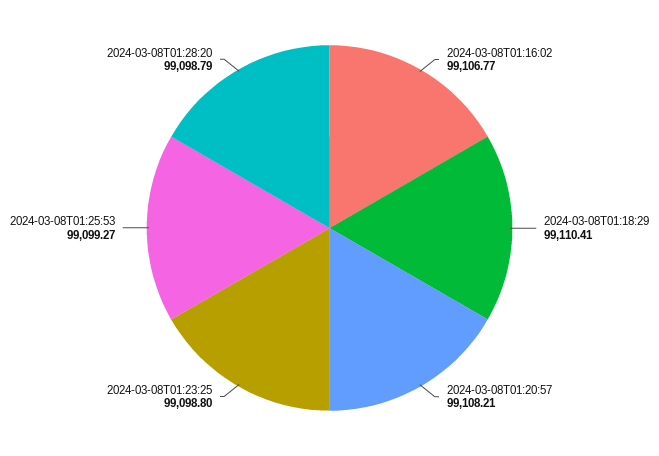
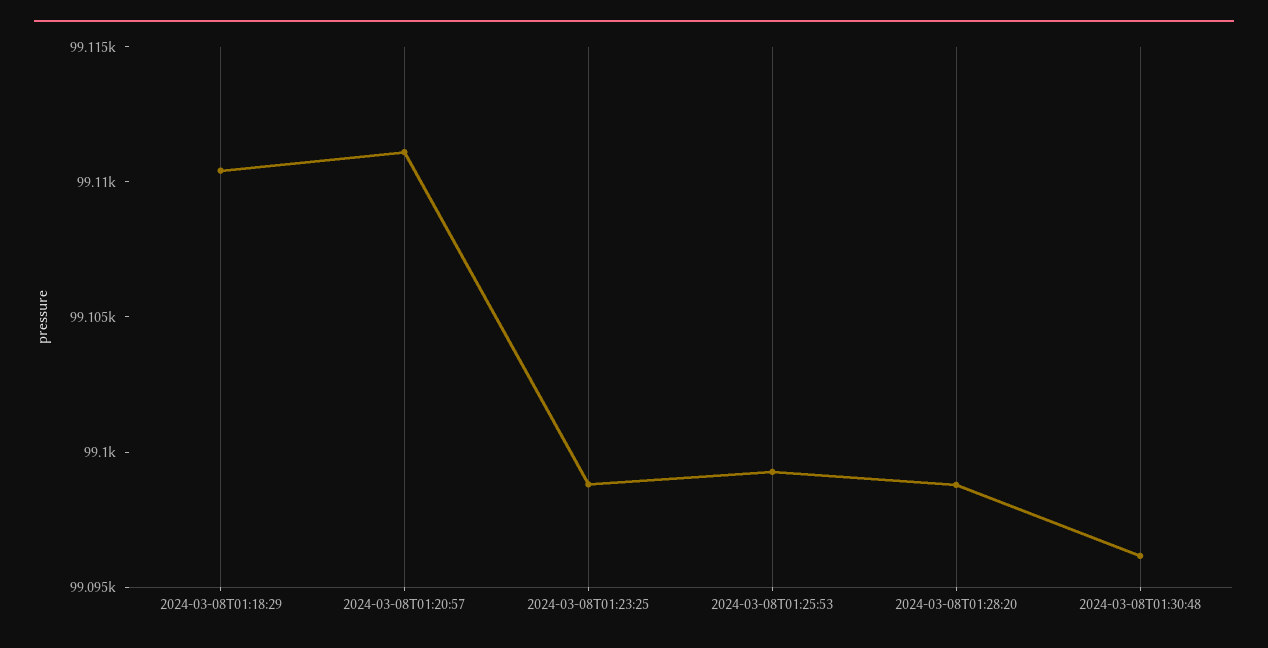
2024-03-08T01:16:02: 99106.77 -> none
2024-03-08T01:20:57: 99108.21 -> 99111
2024-03-08T01:30:48: none -> 99096

